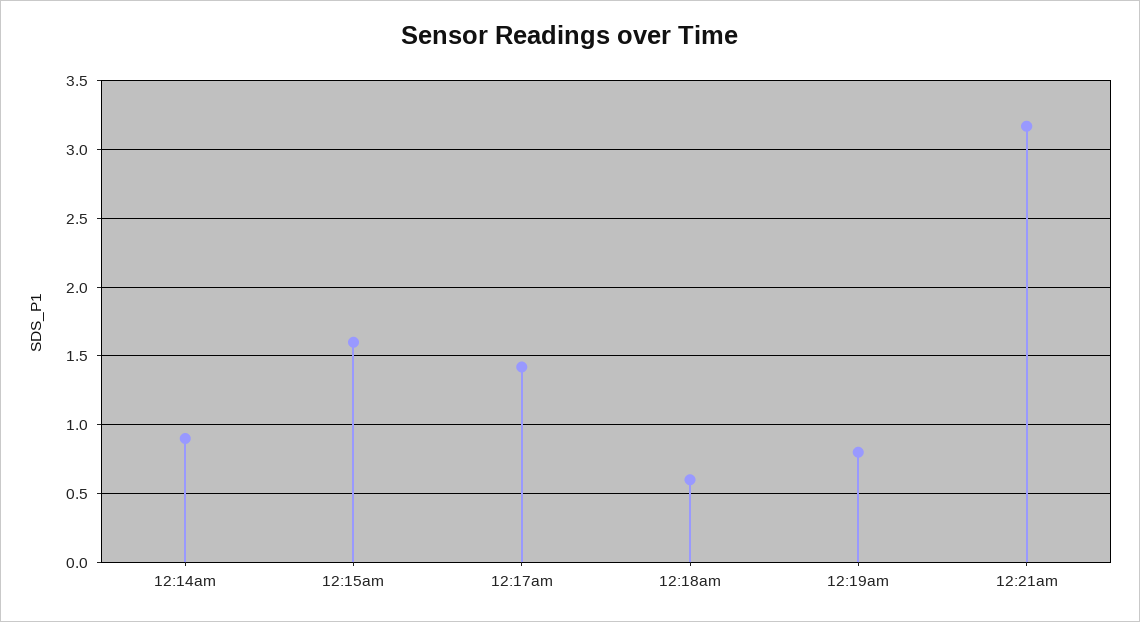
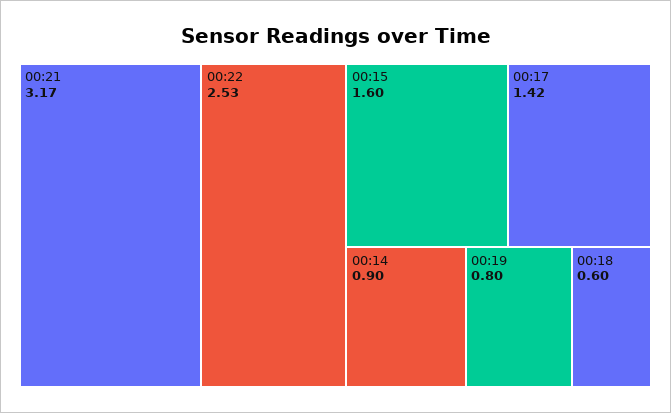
00:22: none -> 2.53

